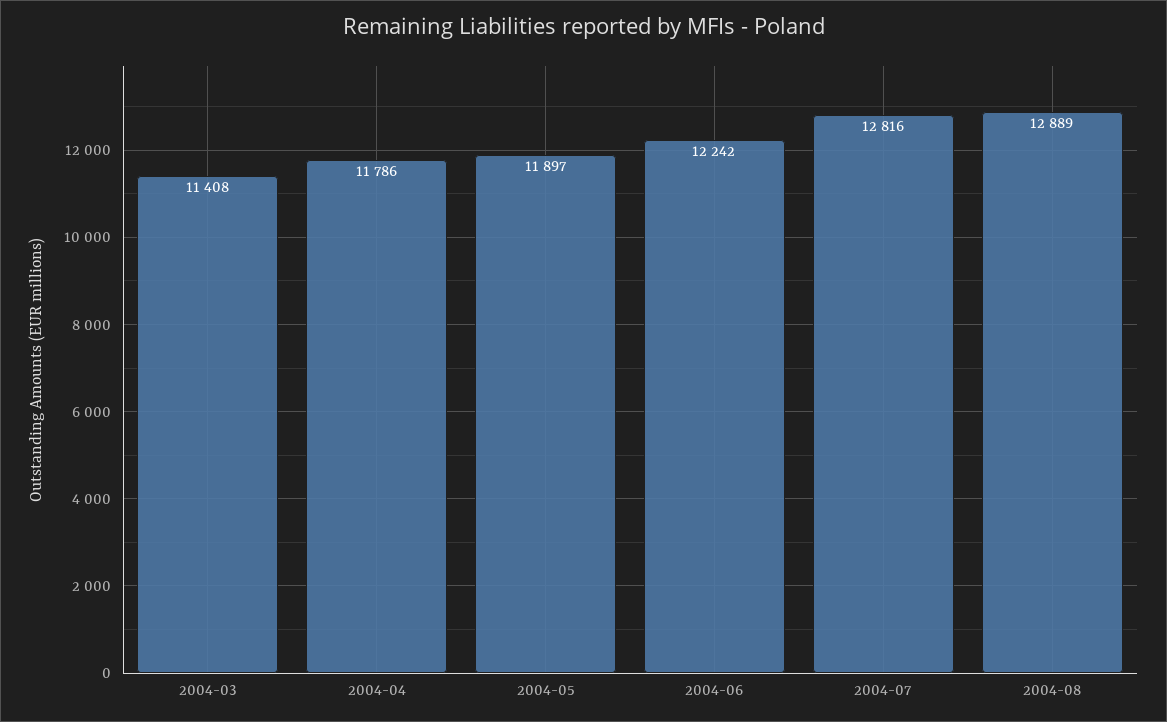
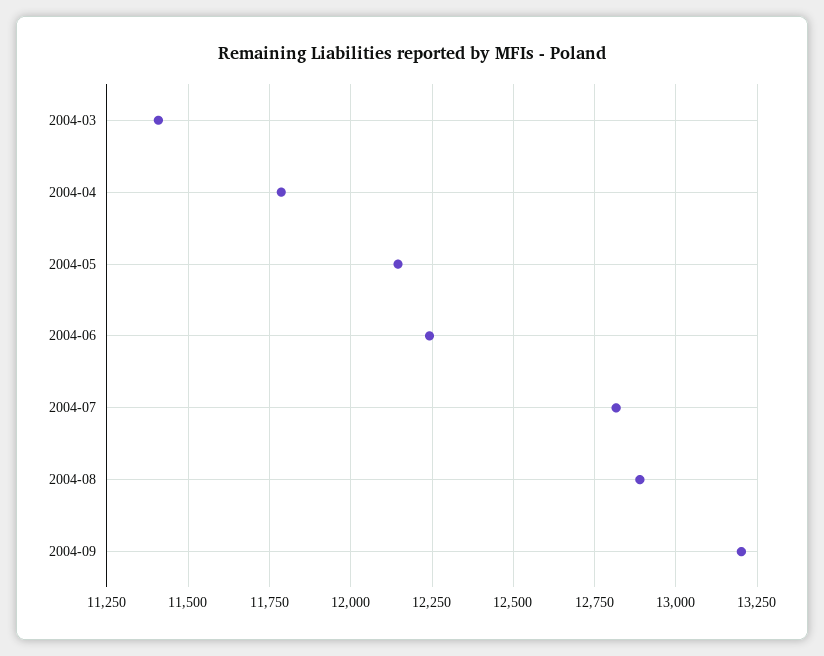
2004-05: 11897 -> 12150
2004-09: none -> 13200

